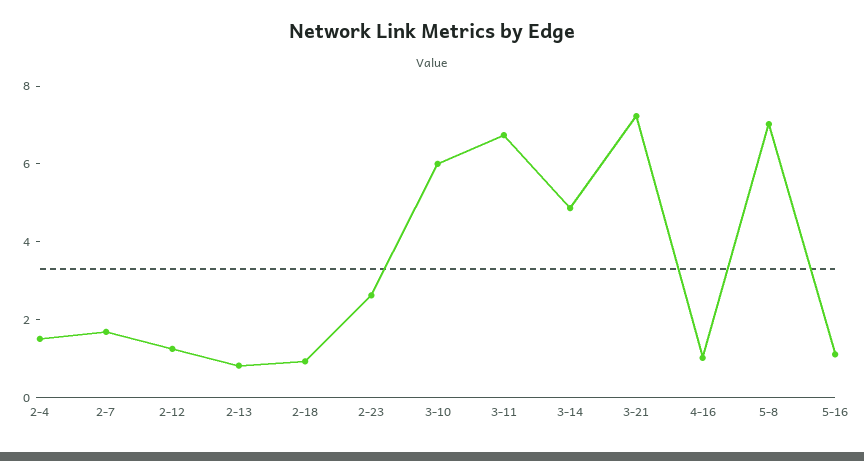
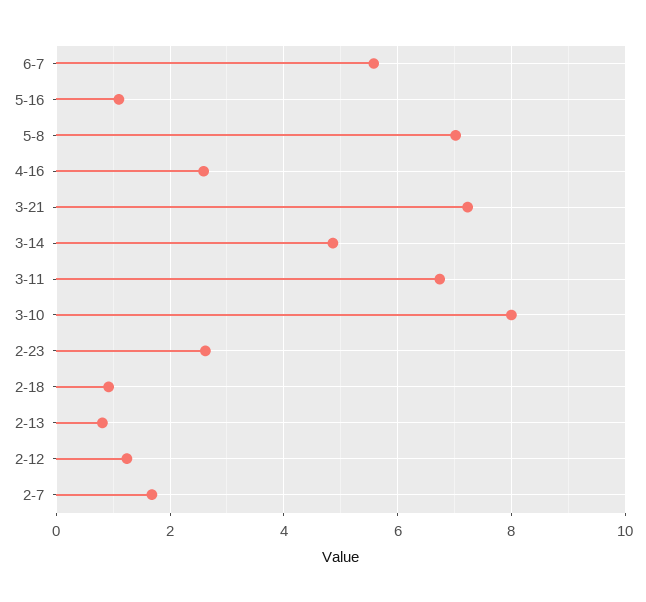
2-4: 1.5 -> none
3-10: 6 -> 8
4-16: 1 -> 2.6
6-7: none -> 5.6

